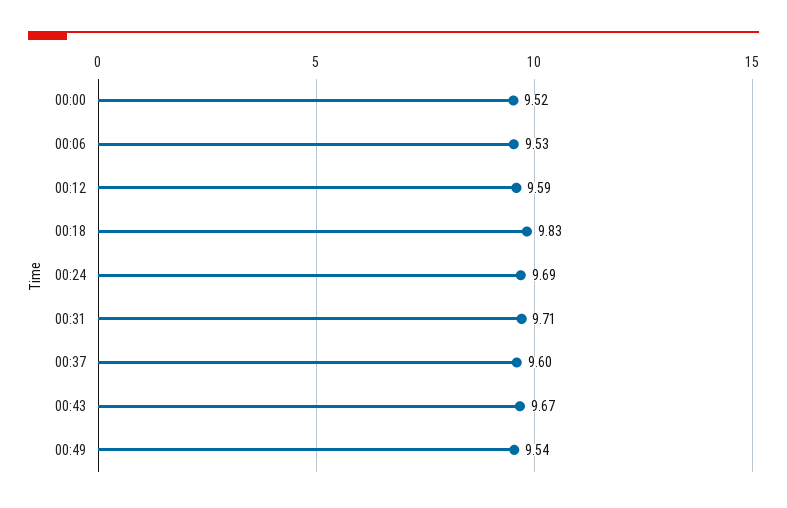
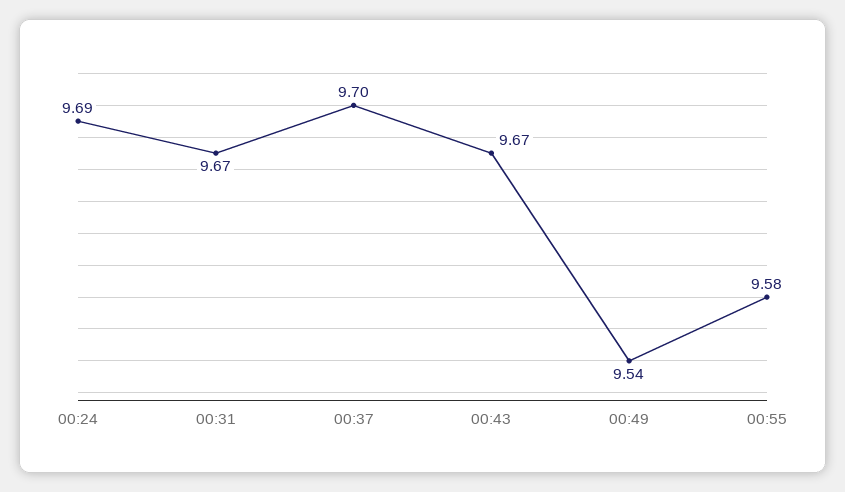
00:00: 9.52 -> none
00:06: 9.53 -> none
00:12: 9.59 -> none
00:18: 9.83 -> none
00:31: 9.71 -> 9.67
00:37: 9.6 -> 9.7
00:55: none -> 9.58

